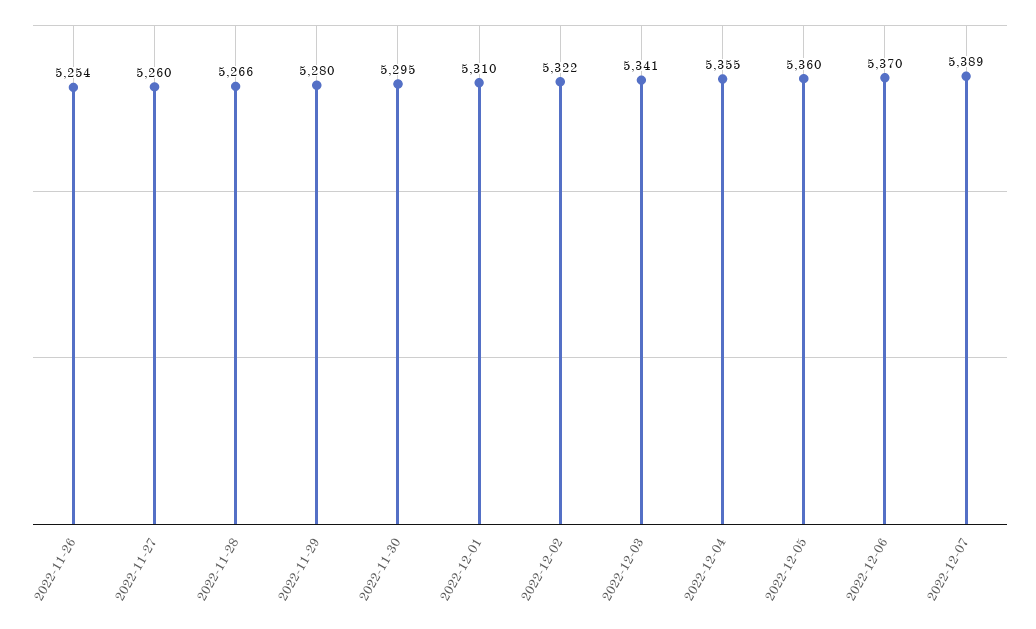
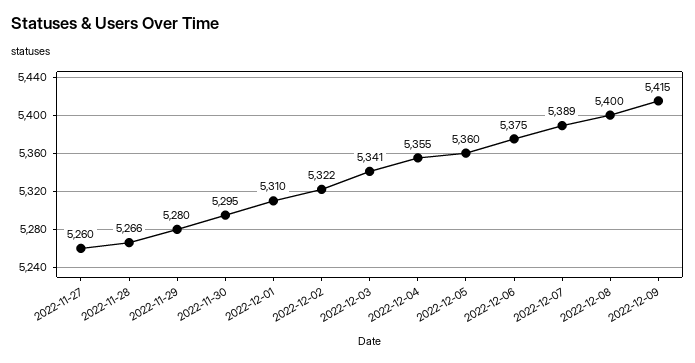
2022-11-26: 5254 -> none
2022-12-06: 5370 -> 5375
2022-12-08: none -> 5400
2022-12-09: none -> 5415

